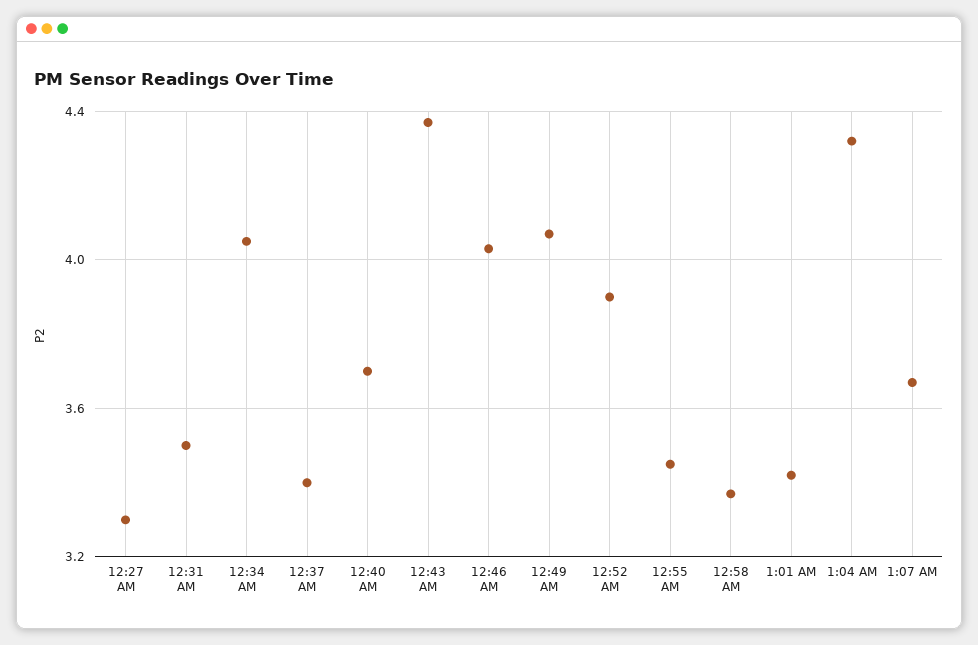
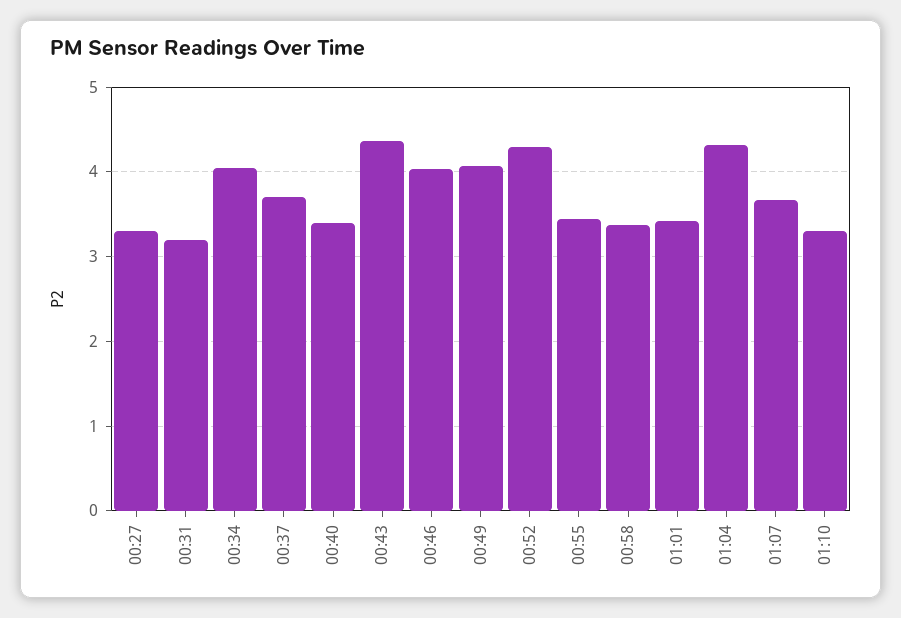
12:31 AM: 3.5 -> 3.2
12:37 AM: 3.4 -> 3.7
12:40 AM: 3.7 -> 3.4
12:52 AM: 3.9 -> 4.3
01:10: none -> 3.3

